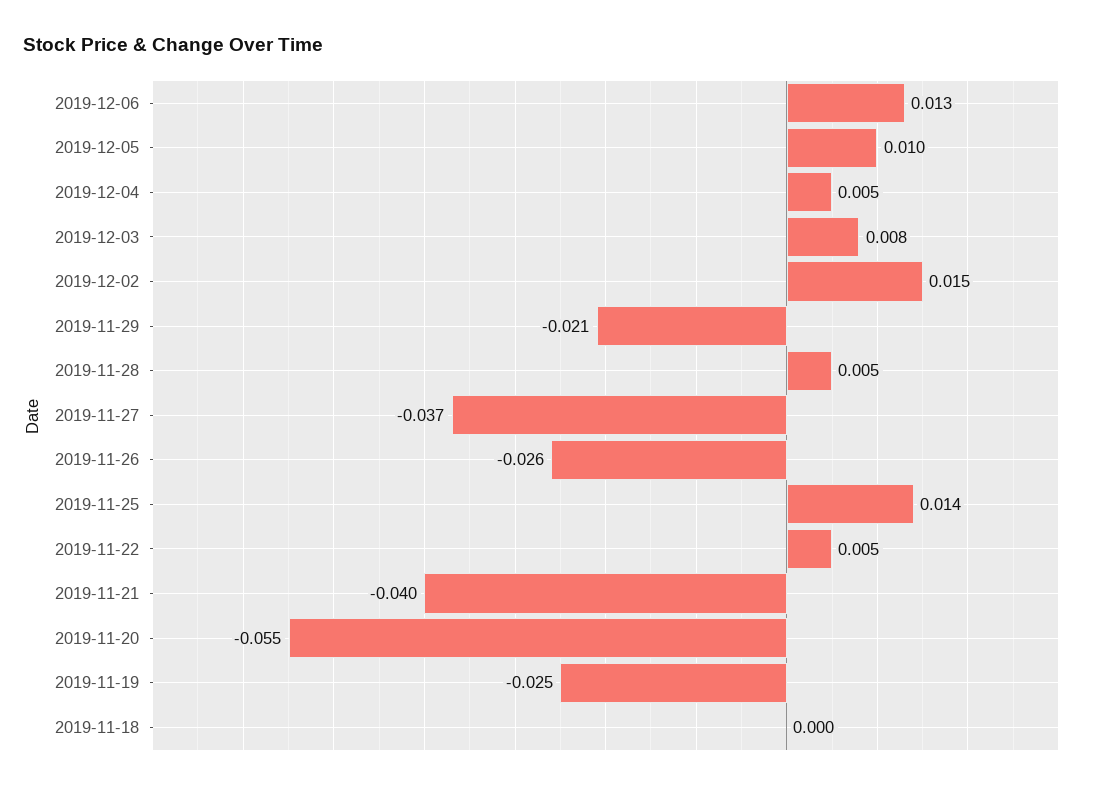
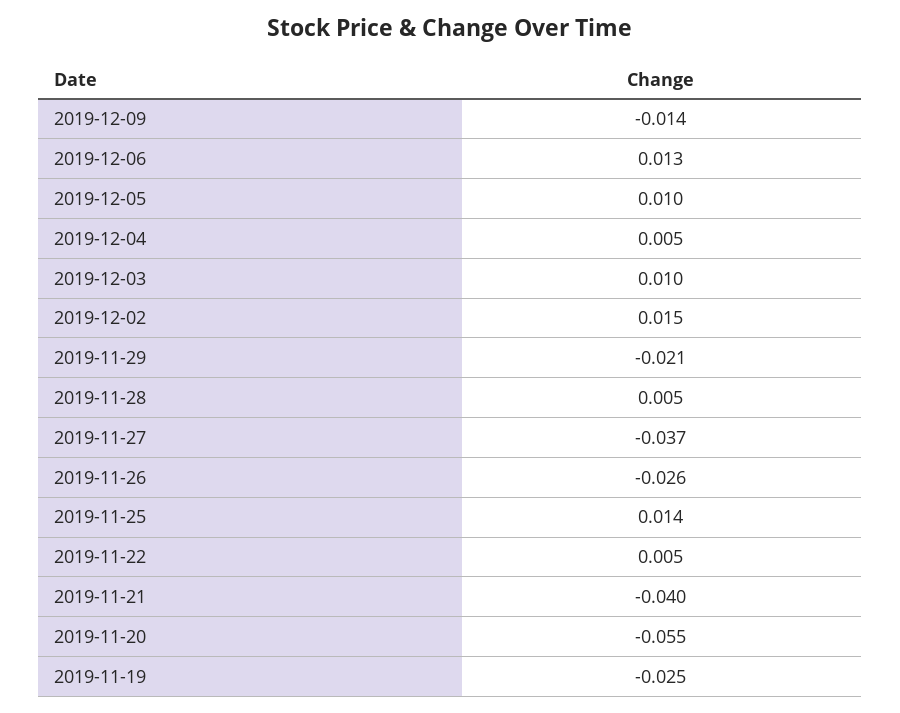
2019-12-03: 0.008 -> 0.01
2019-11-18: 0 -> none
2019-12-09: none -> -0.014

